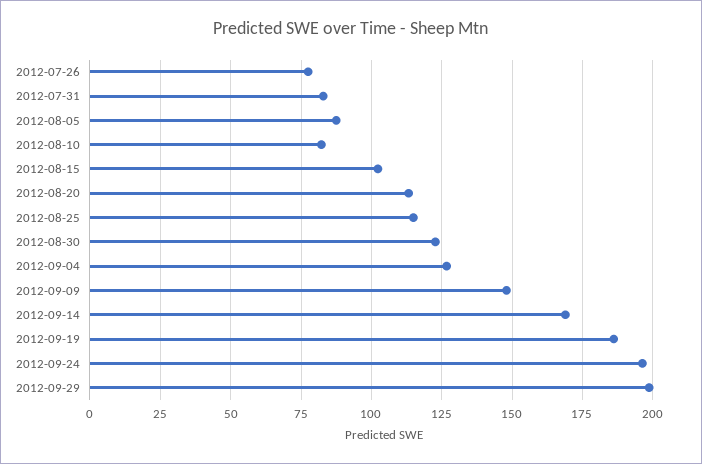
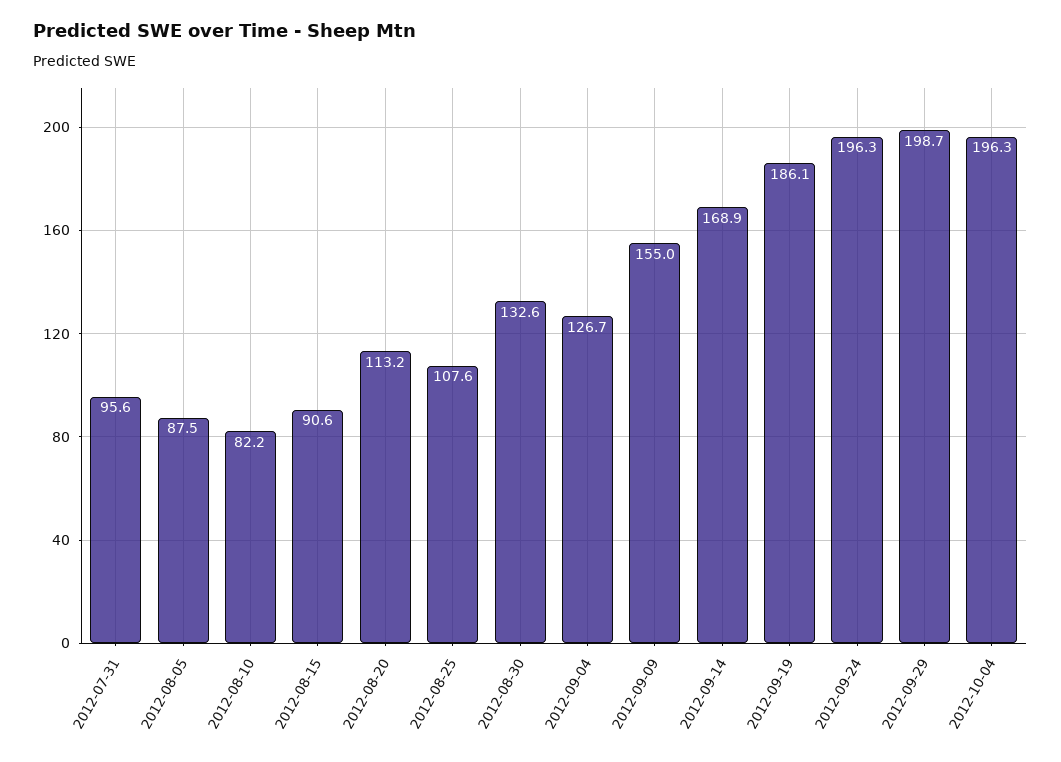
2012-07-26: 77.5 -> none
2012-07-31: 82.5 -> 95.6
2012-08-15: 102.5 -> 90.6
2012-08-25: 115 -> 107.6
2012-08-30: 122.5 -> 132.6
2012-09-09: 147.5 -> 155
2012-10-04: none -> 196.3

